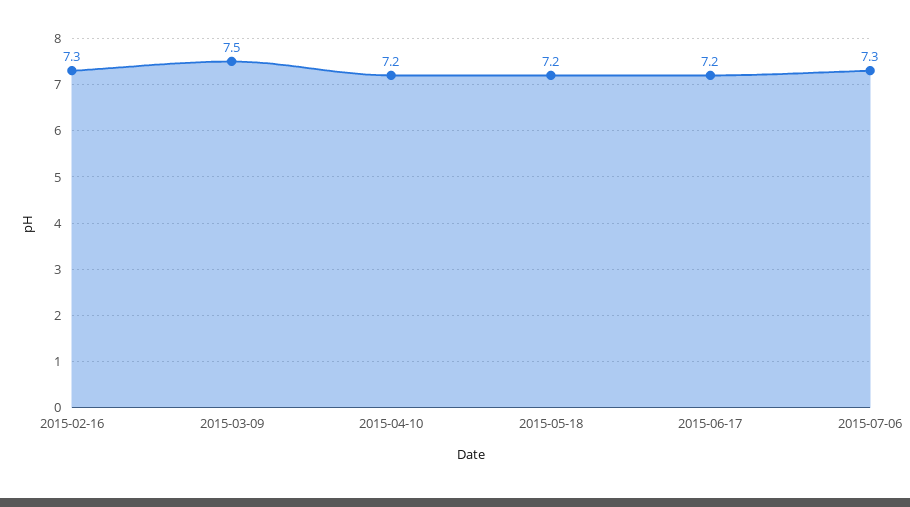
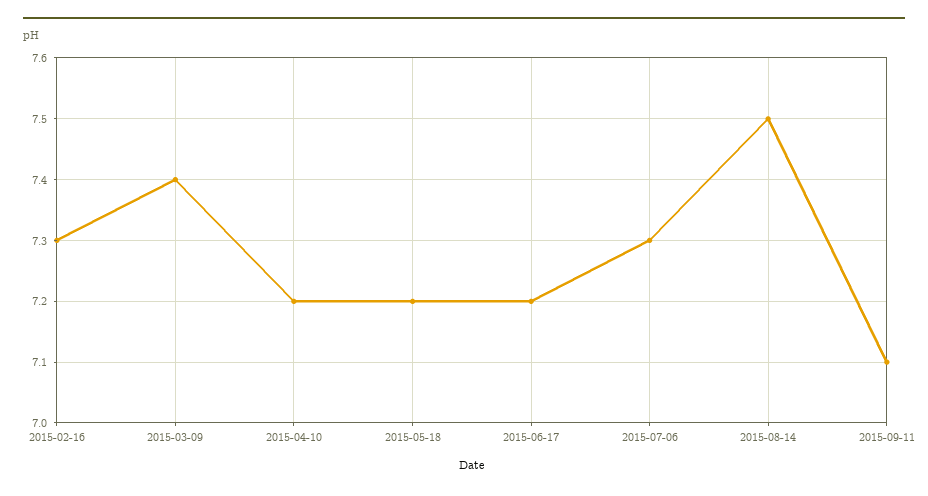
2015-03-09: 7.5 -> 7.4
2015-08-14: none -> 7.5
2015-09-11: none -> 7.1

